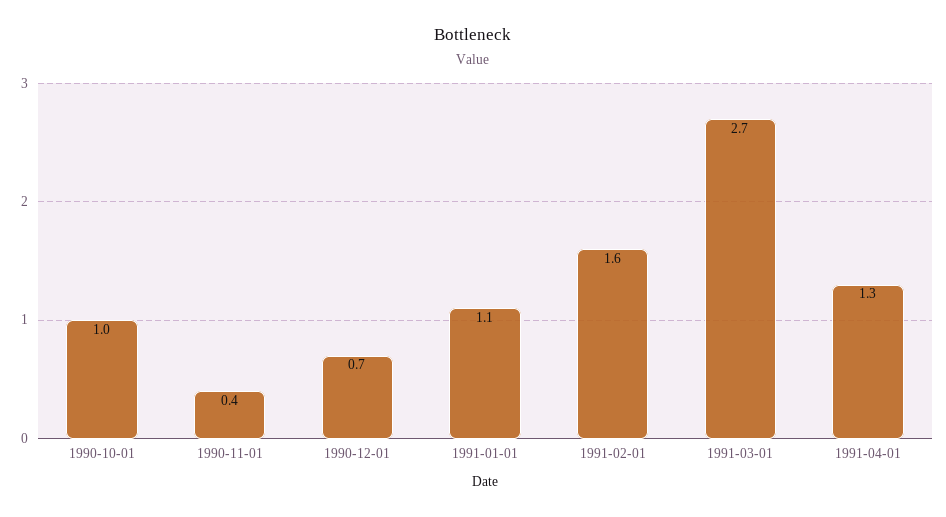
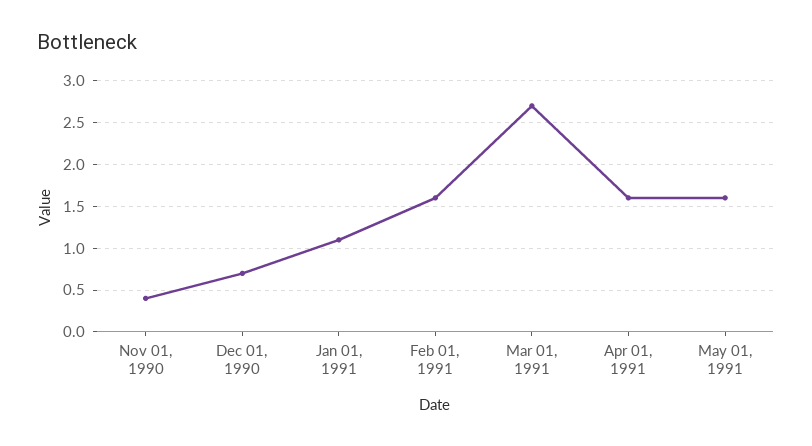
1990-10-01: 1 -> none
1991-04-01: 1.3 -> 1.6
May 01, 1991: none -> 1.6

